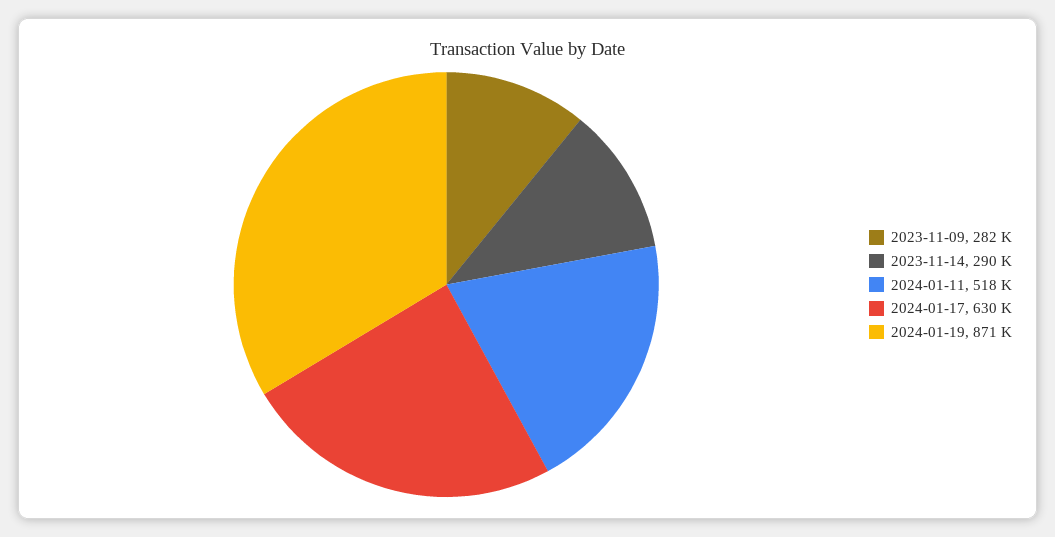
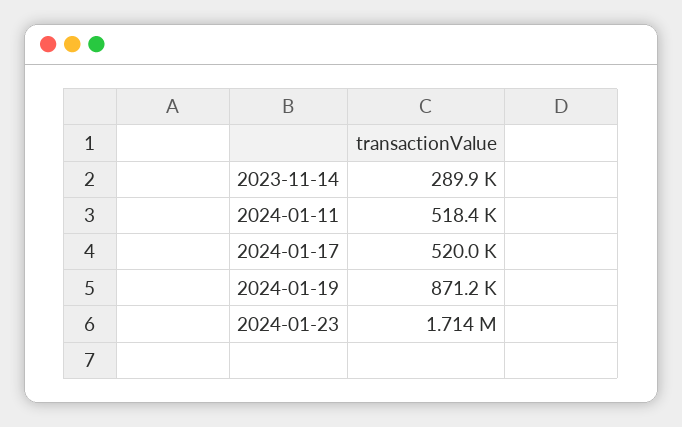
2023-11-09: 282000 -> none
2024-01-17: 630000 -> 520000
2024-01-23: none -> 1714000

